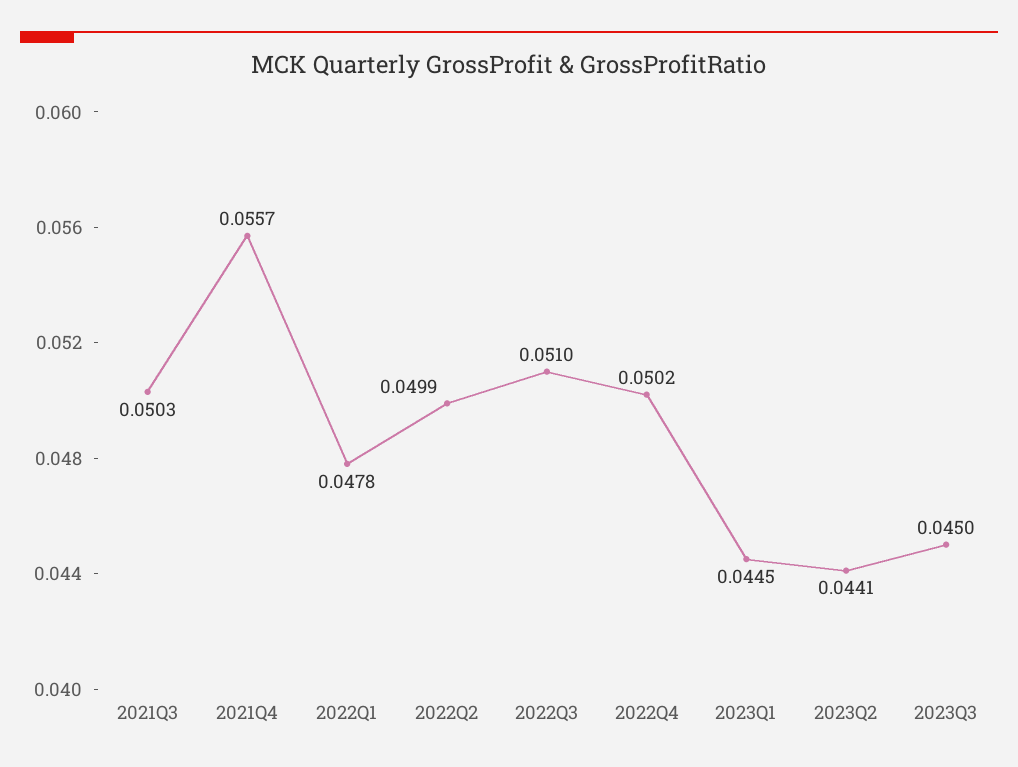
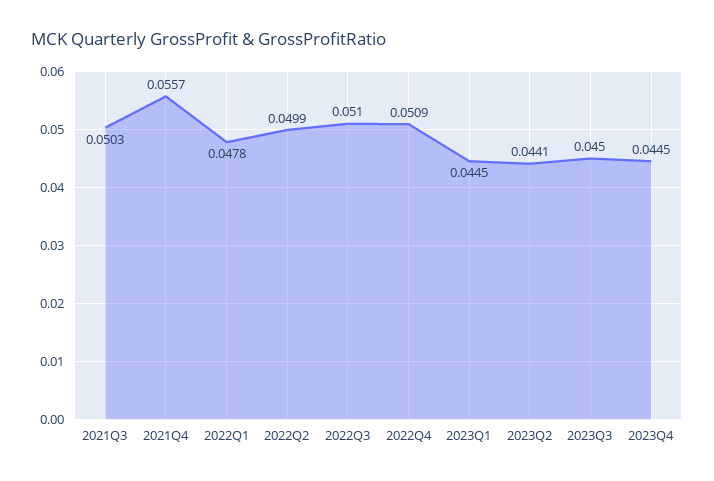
2022Q4: 0.0502 -> 0.0509
2023Q4: none -> 0.0445

